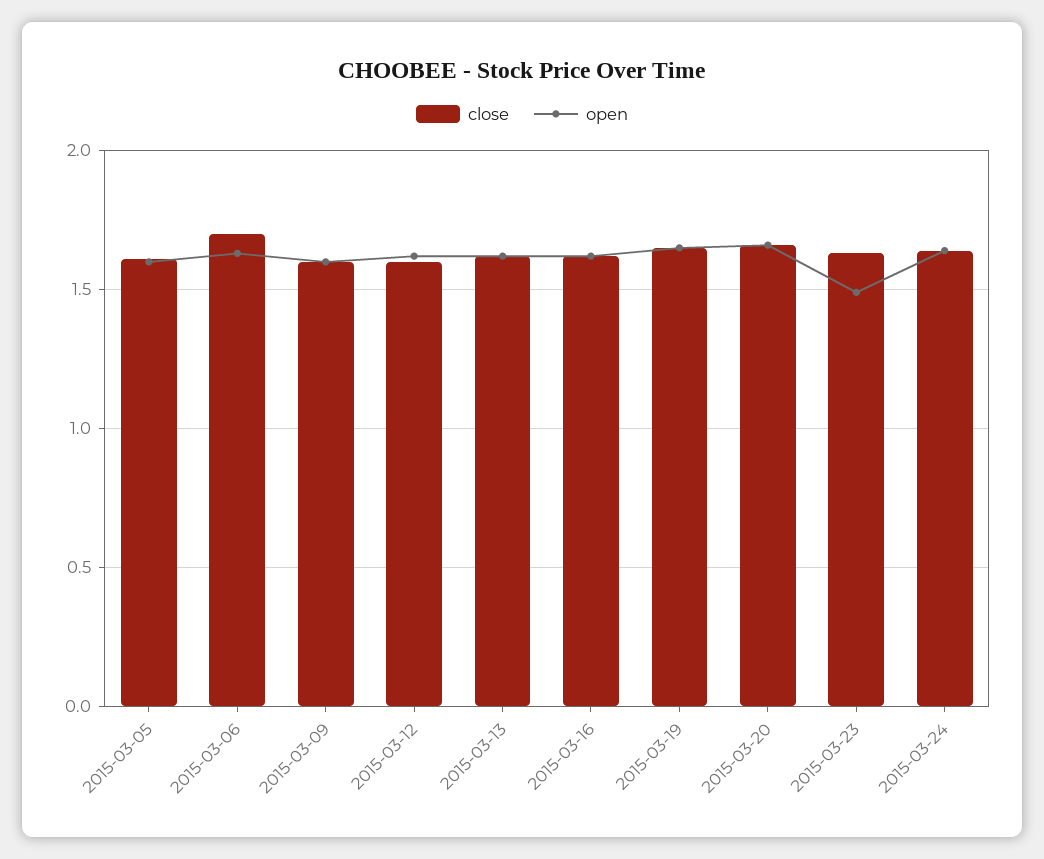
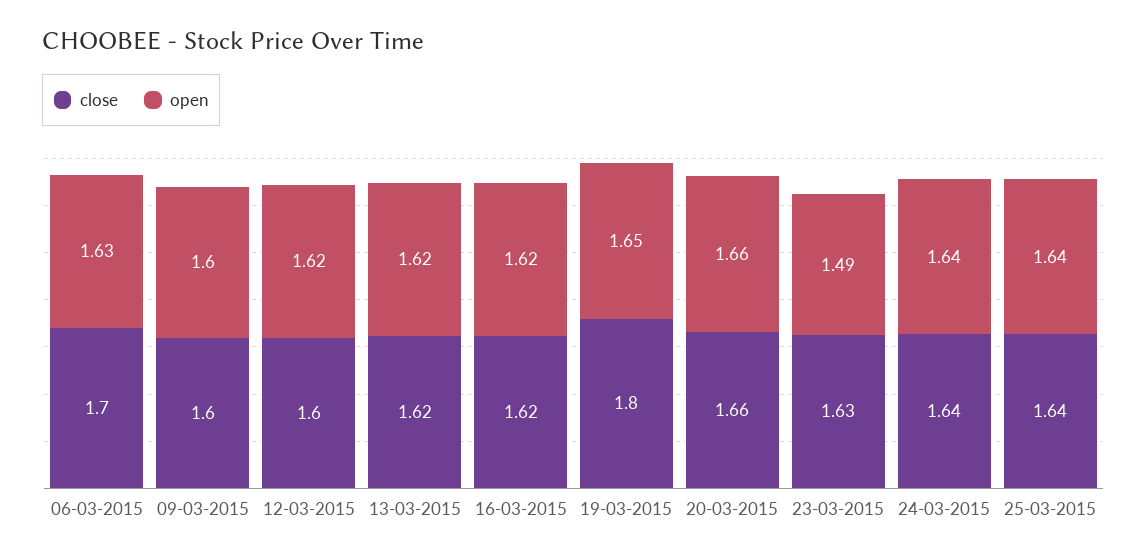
close, 2015-03-05: 1.6 -> none
open, 2015-03-05: 1.6 -> none
close, 2015-03-19: 1.65 -> 1.8
close, 25-03-2015: none -> 1.64
open, 25-03-2015: none -> 1.64

